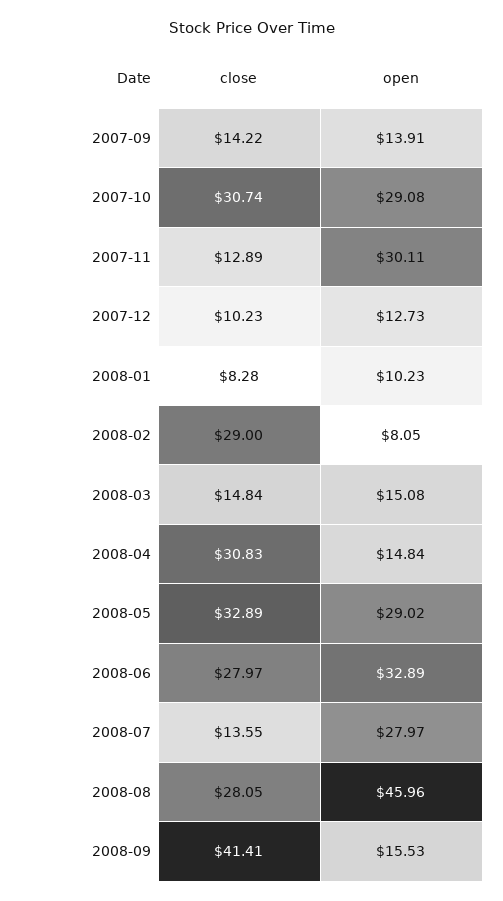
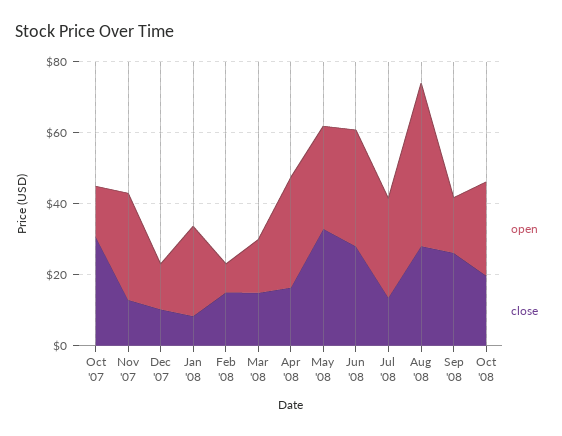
close, 2007-09: 14.22 -> none
open, 2007-09: 13.91 -> none
open, 2007-10: 29.08 -> 15
open, 2008-01: 10.23 -> 25
close, 2008-02: 29 -> 15
close, 2008-04: 30.83 -> 15
open, 2008-04: 14.84 -> 30
close, 2008-09: 41.41 -> 25
open, Oct '08: none -> 25
close, Oct '08: none -> 20

